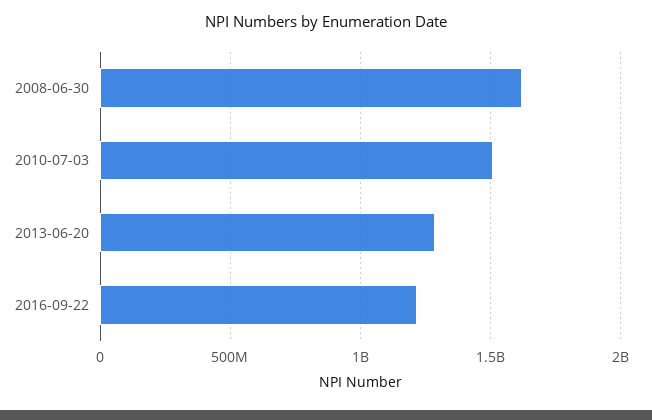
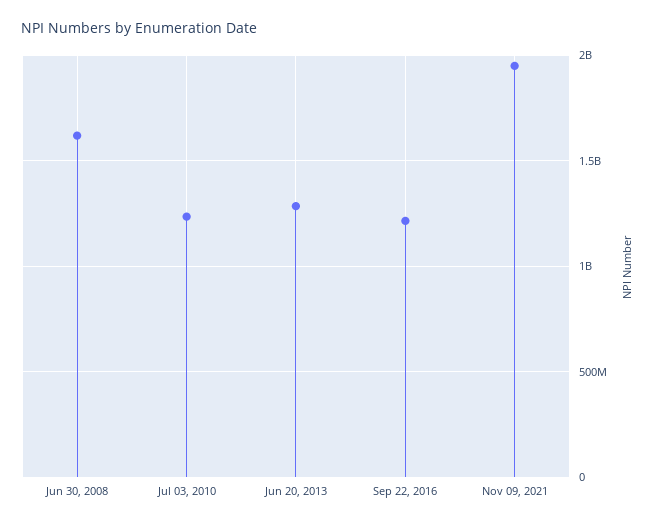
2010-07-03: 1500000000 -> 1250000000
Nov 09, 2021: none -> 1950000000

